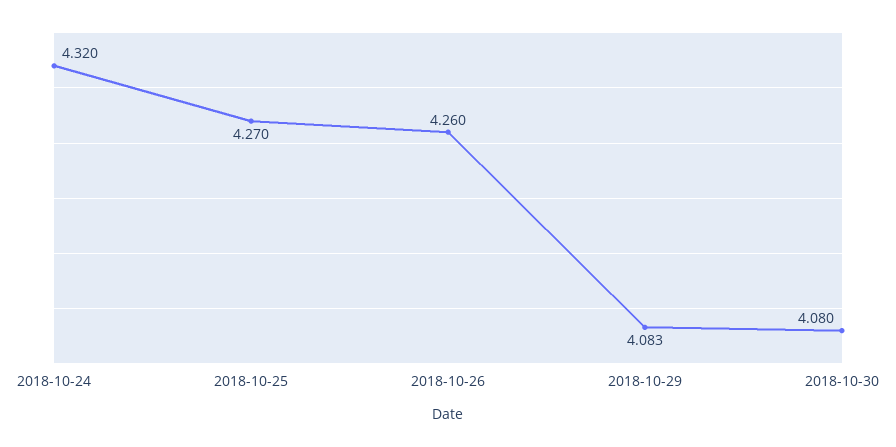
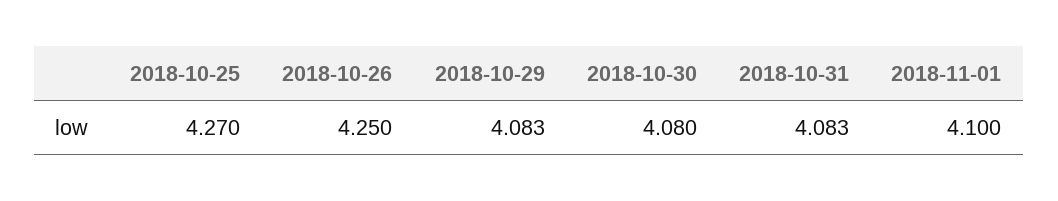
2018-10-24: 4.32 -> none
2018-10-26: 4.26 -> 4.25
2018-10-31: none -> 4.083
2018-11-01: none -> 4.1

